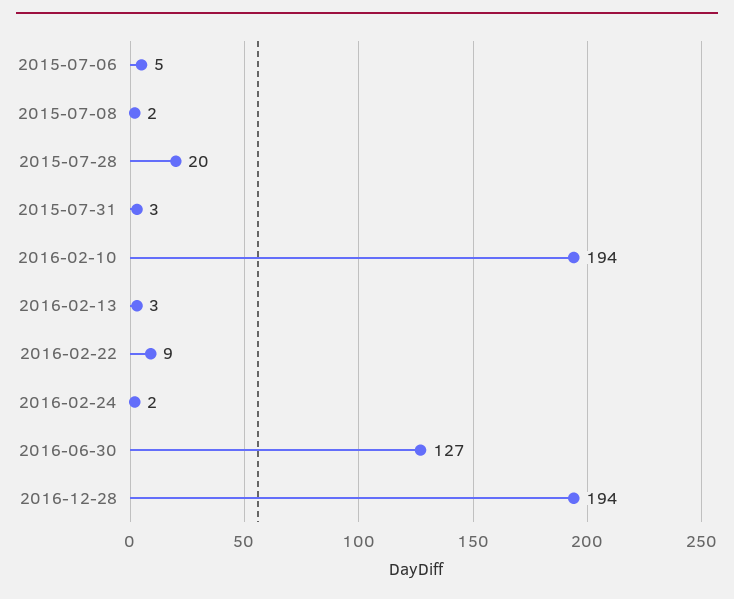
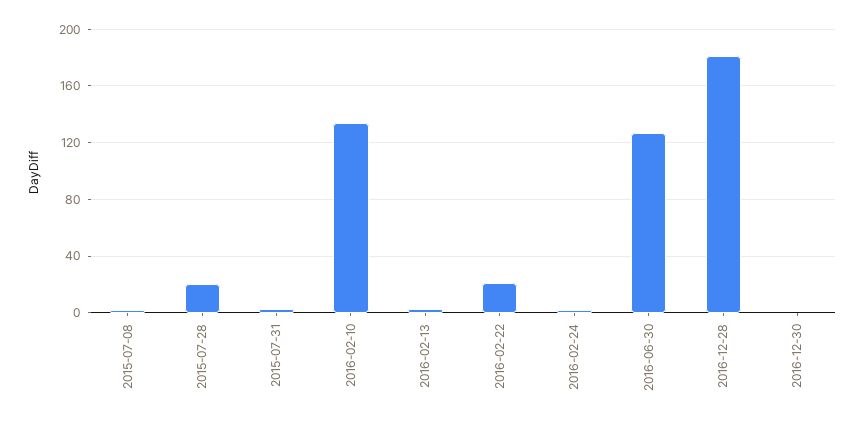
2015-07-06: 5 -> none
2016-02-10: 194 -> 135
2016-02-22: 9 -> 20
2016-12-28: 194 -> 180
2016-12-30: none -> 0

